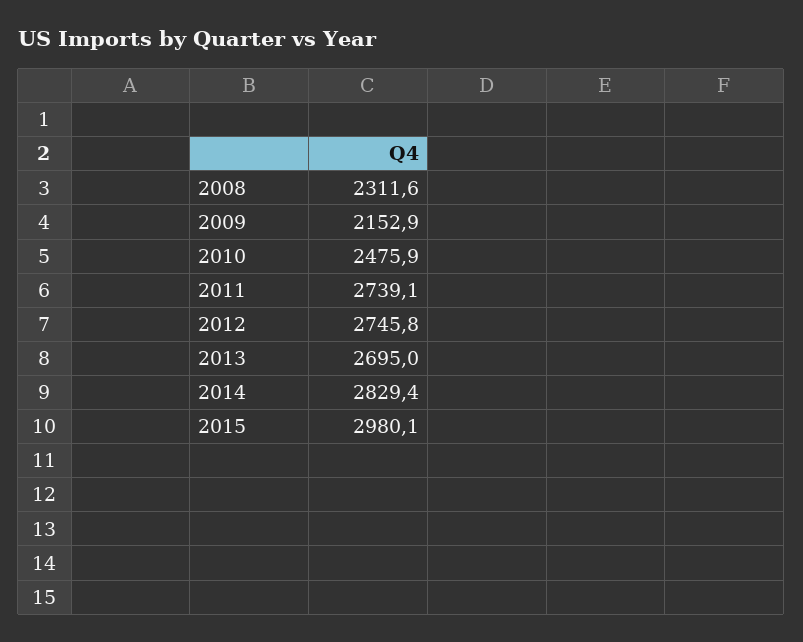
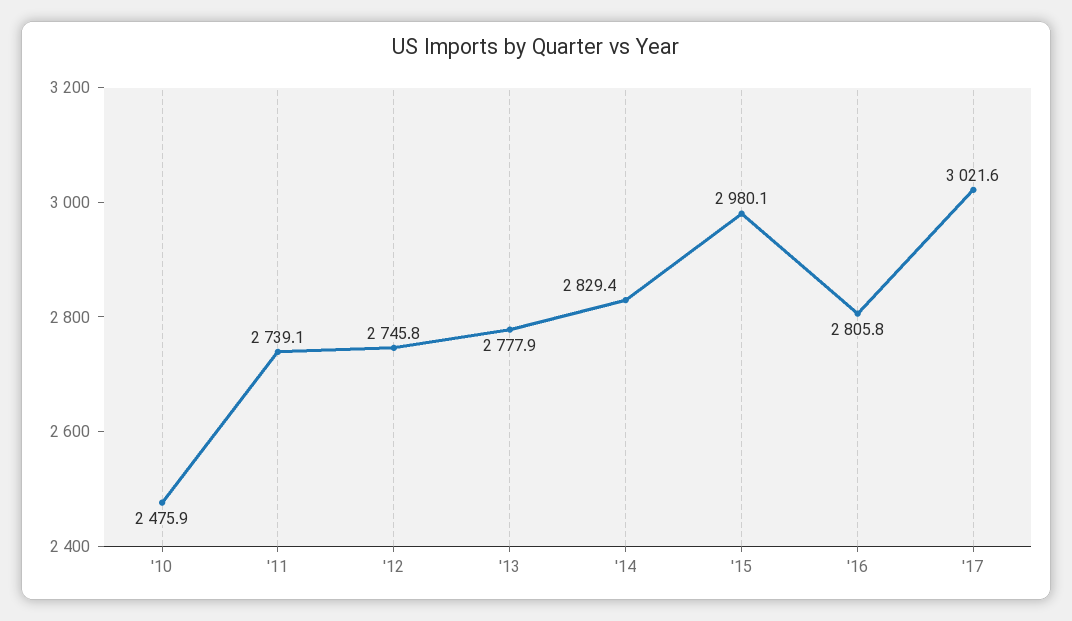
2008: 2311.6 -> none
2009: 2152.9 -> none
2013: 2695 -> 2777.9
'16: none -> 2805.8
'17: none -> 3021.6

